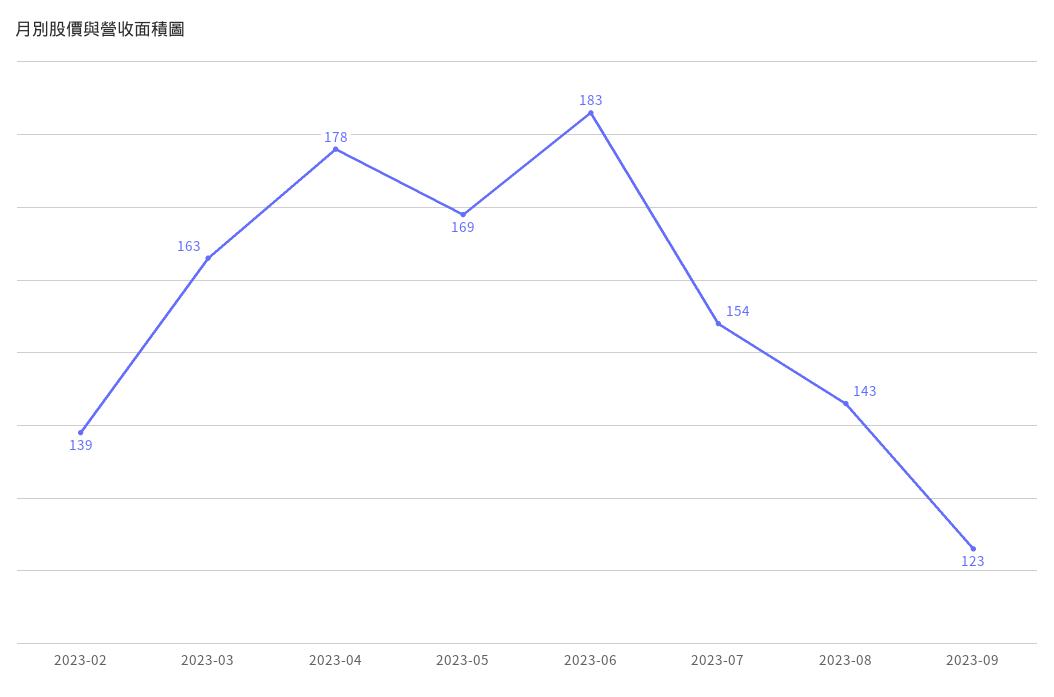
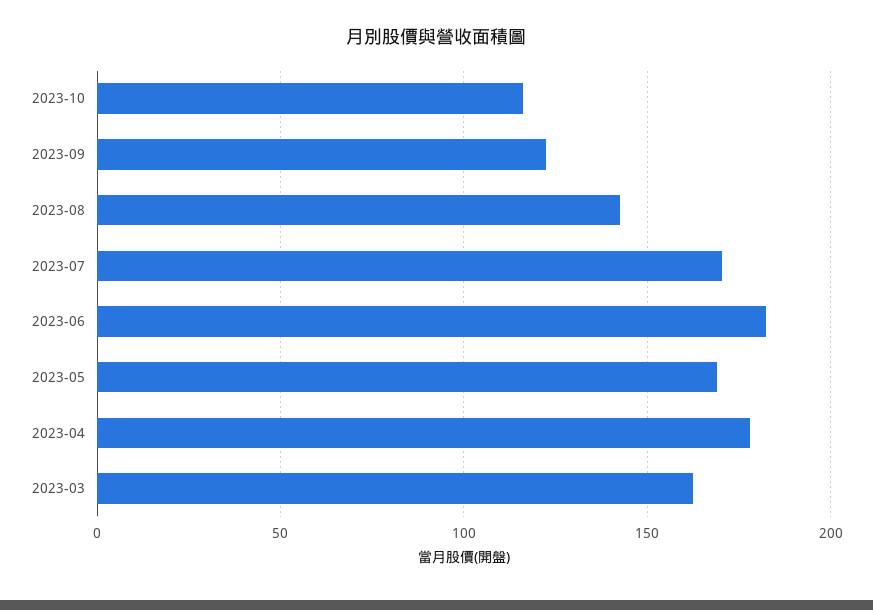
2023-02: 139 -> none
2023-07: 154 -> 170
2023-10: none -> 115

